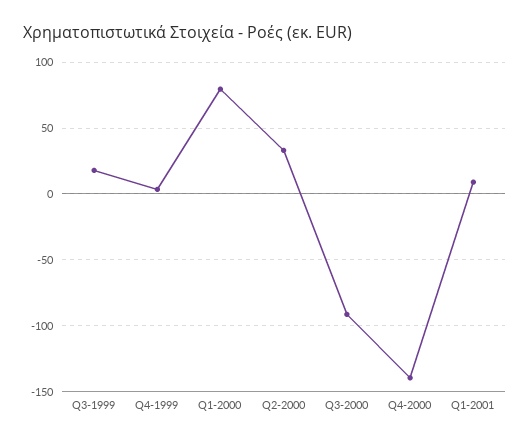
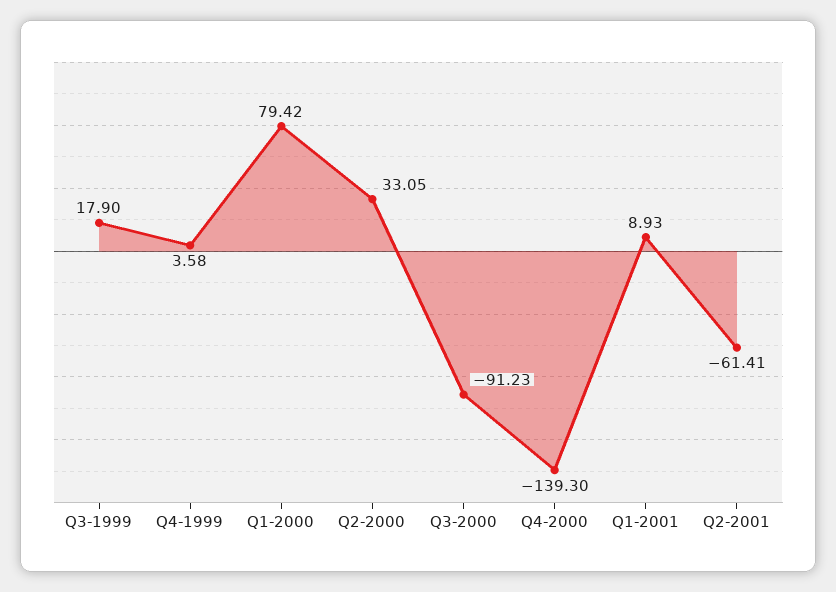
Q2-2001: none -> -61.41

